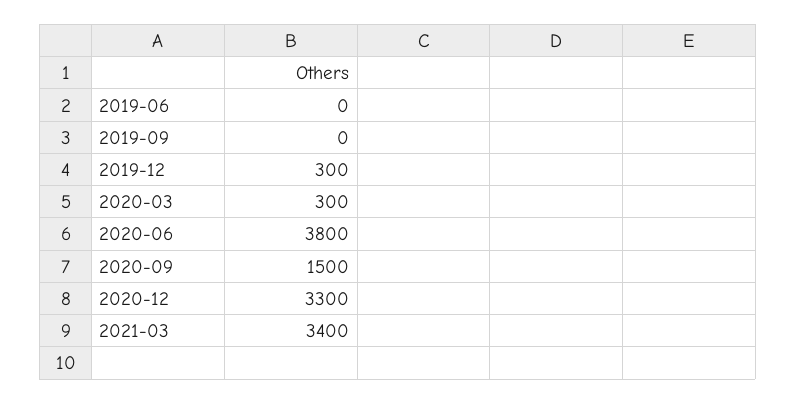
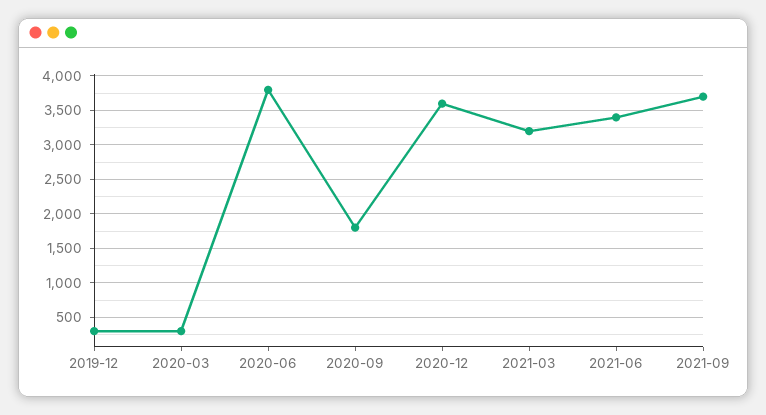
2019-06: 0 -> none
2019-09: 0 -> none
2020-09: 1500 -> 1800
2020-12: 3300 -> 3600
2021-03: 3400 -> 3200
2021-06: none -> 3400
2021-09: none -> 3700

